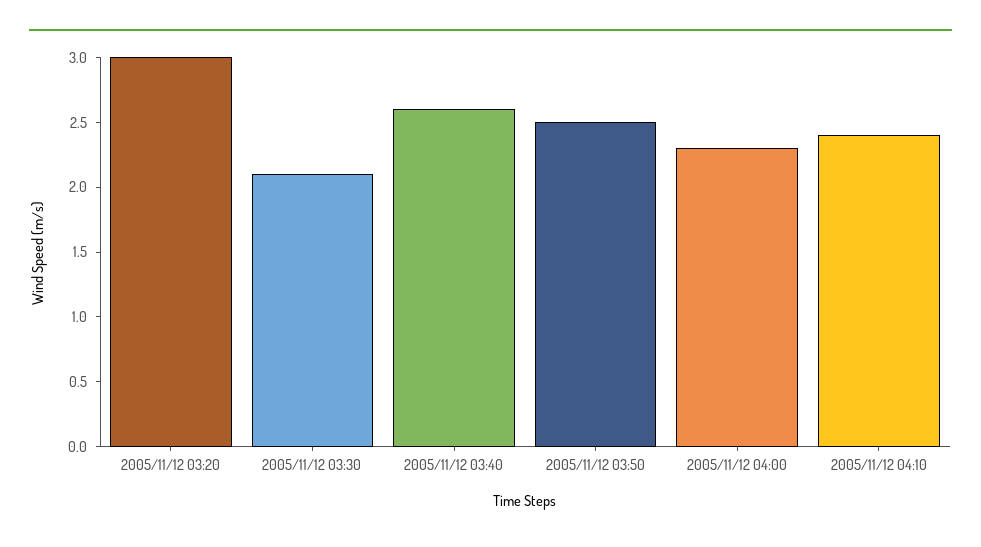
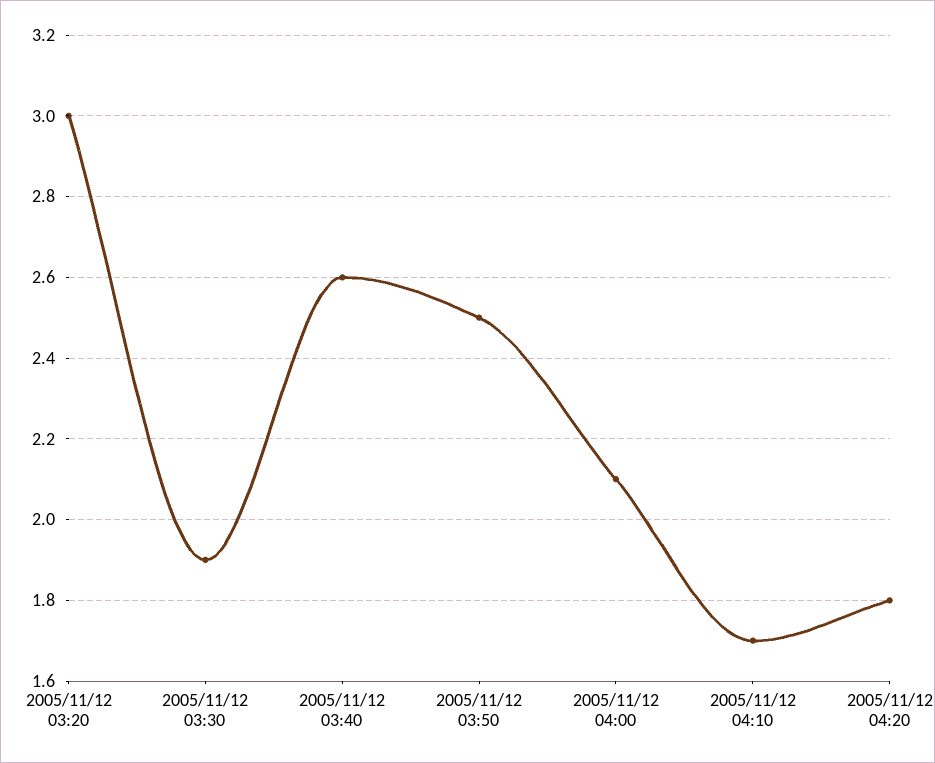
2005/11/12 03:30: 2.1 -> 1.9
2005/11/12 04:00: 2.3 -> 2.1
2005/11/12 04:10: 2.4 -> 1.7
2005/11/12 04:20: none -> 1.8

